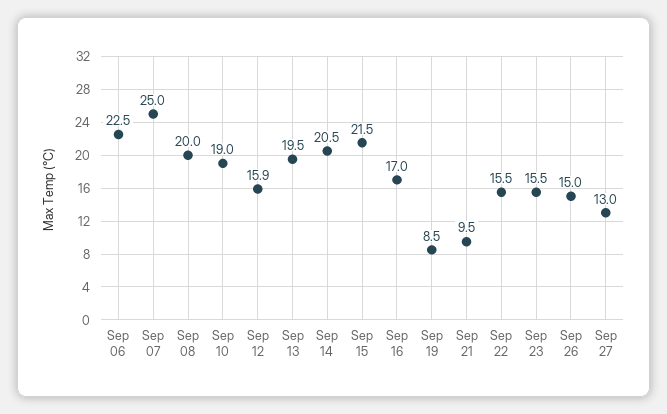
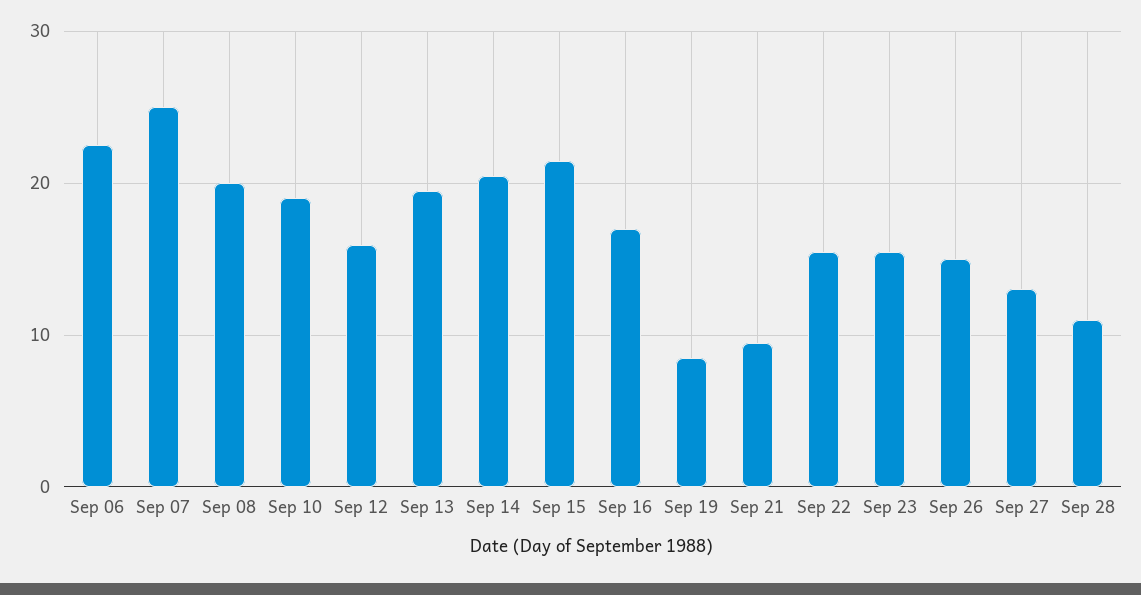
Sep 28: none -> 11

